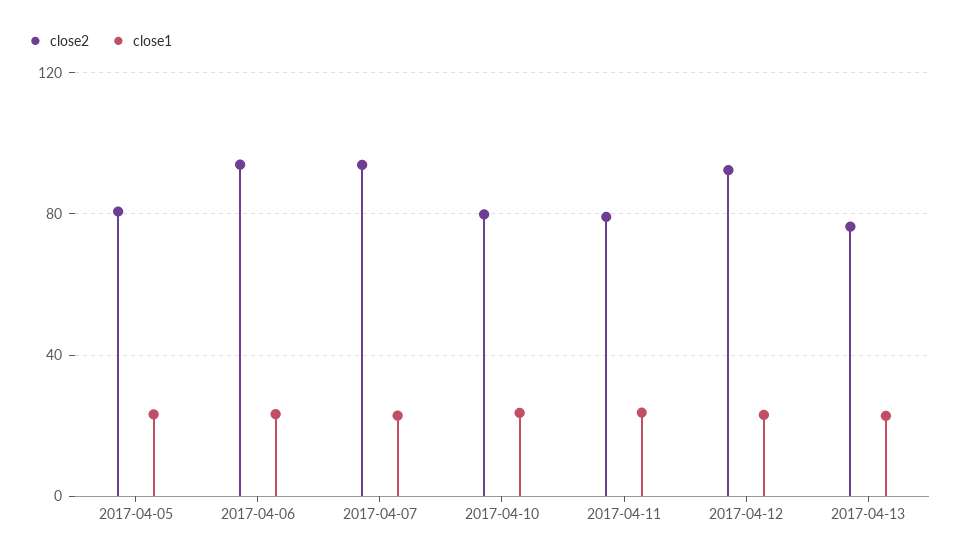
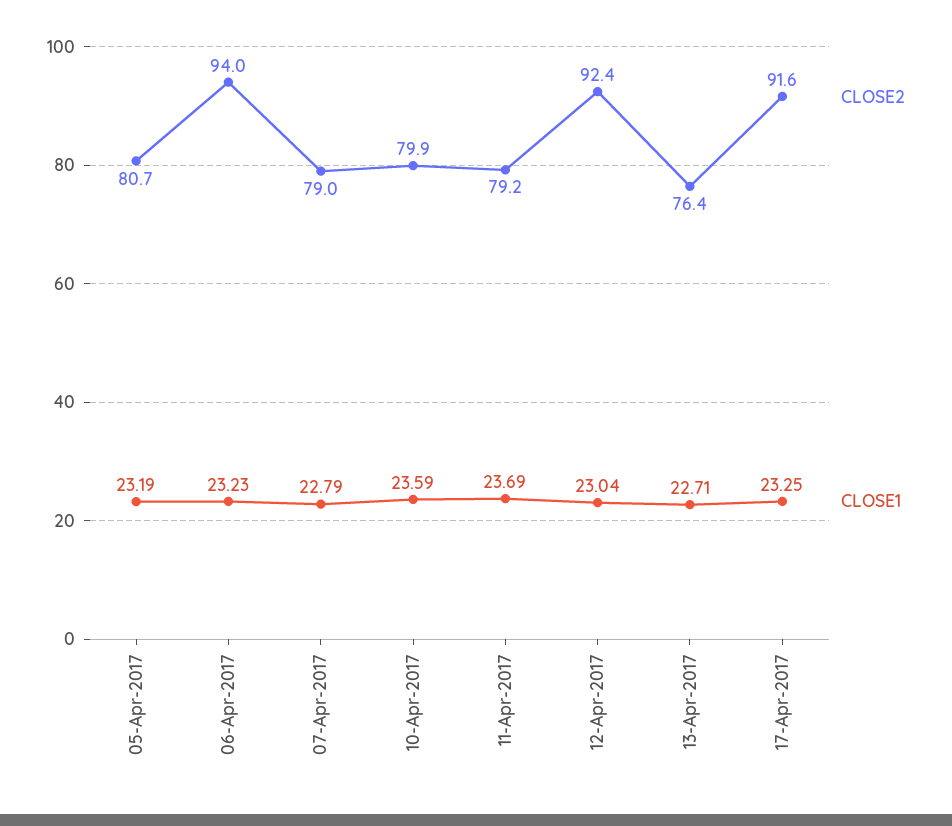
close2, 2017-04-07: 95 -> 79
close2, 17-Apr-2017: none -> 91.6
close1, 17-Apr-2017: none -> 23.25

